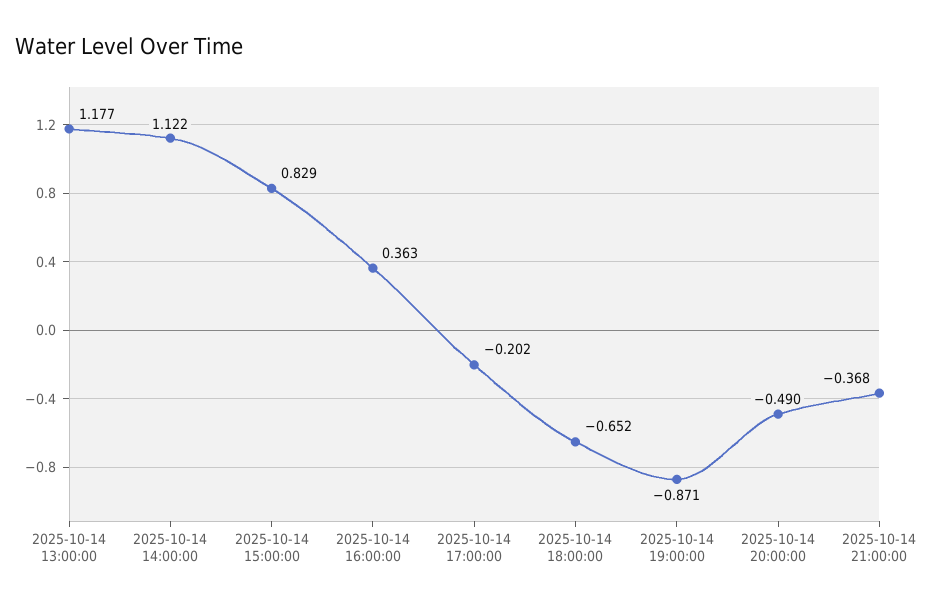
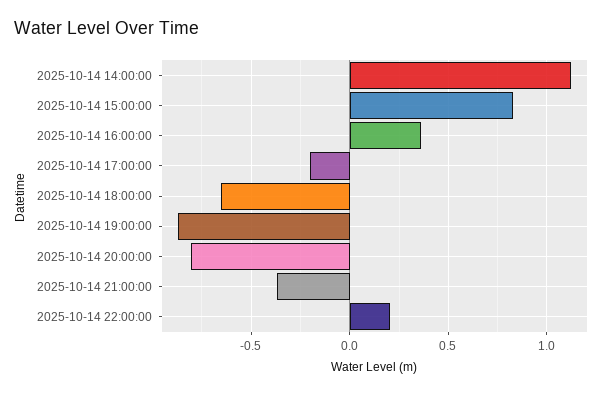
2025-10-14 13:00:00: 1.177 -> none
2025-10-14 20:00:00: -0.49 -> -0.8
2025-10-14 22:00:00: none -> 0.2

